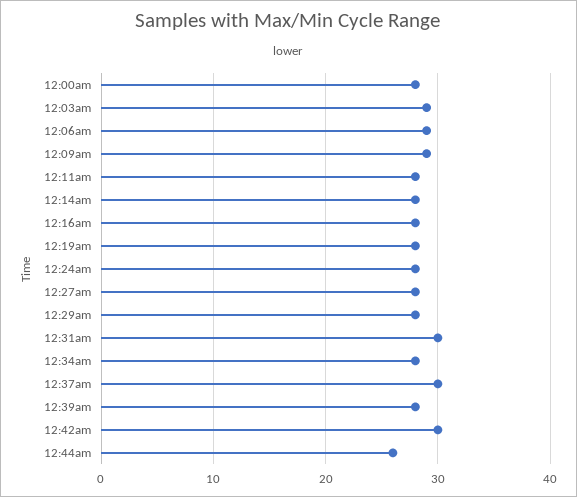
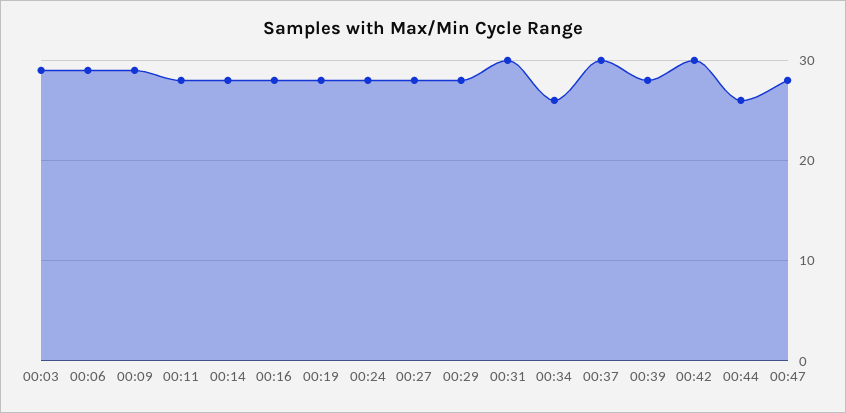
12:00am: 28 -> none
12:34am: 28 -> 26
00:47: none -> 28

